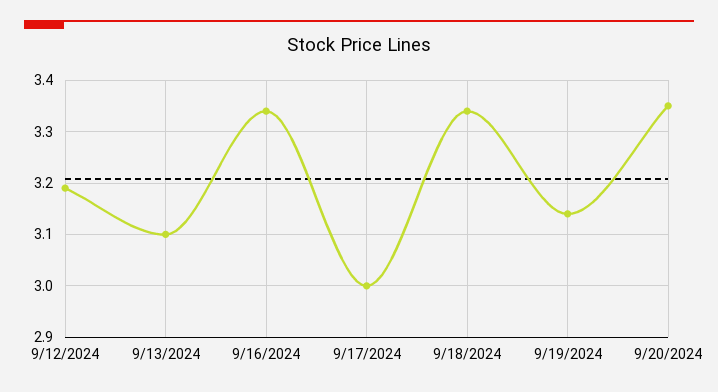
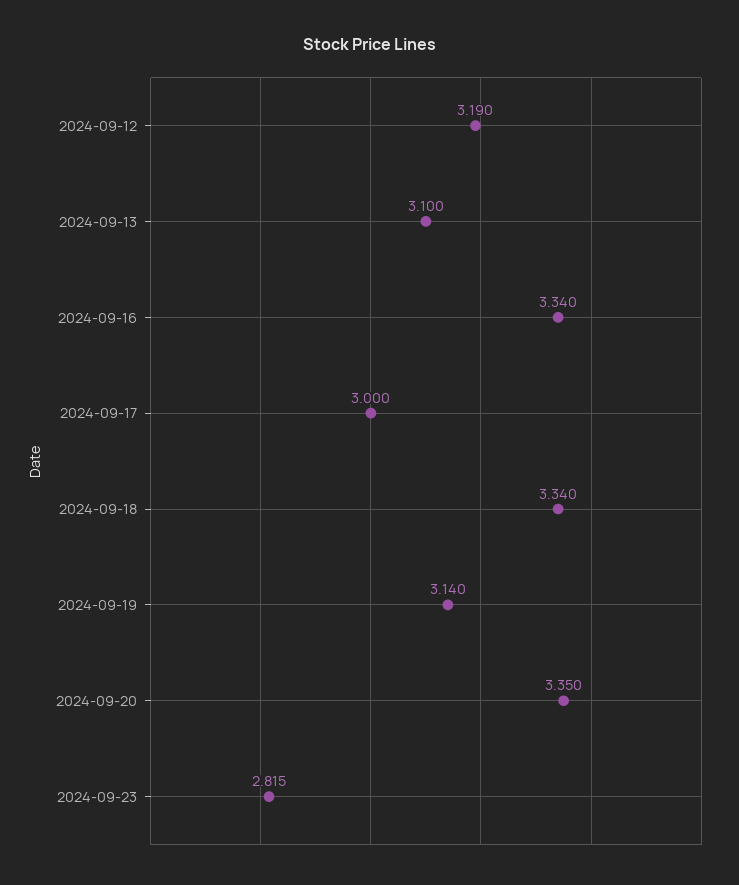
2024-09-23: none -> 2.815

